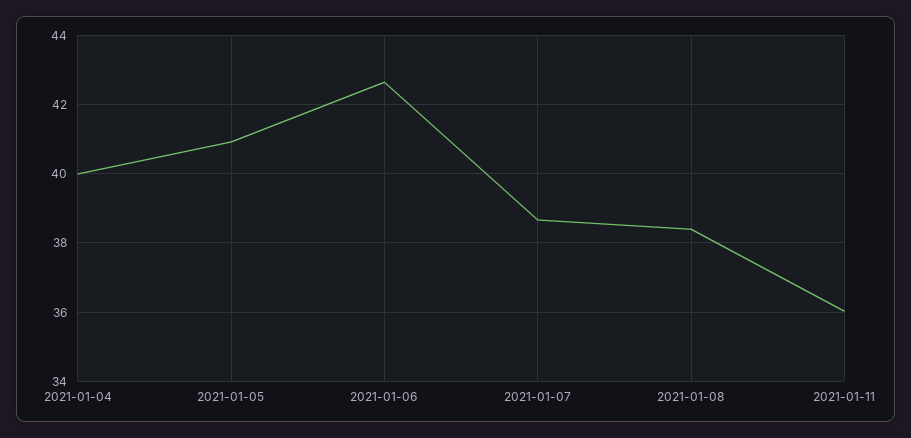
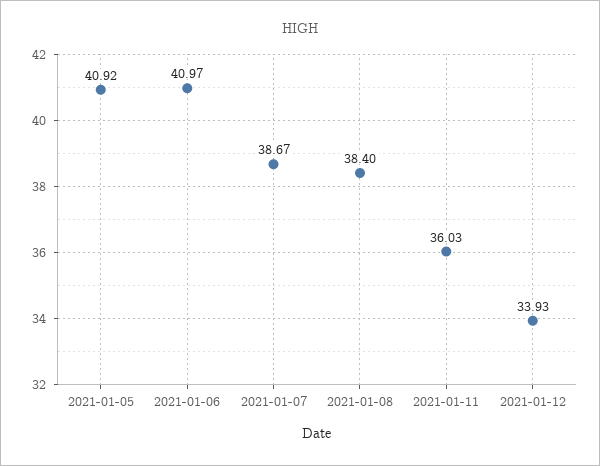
2021-01-04: 40 -> none
2021-01-06: 42.6 -> 40.97
2021-01-12: none -> 33.93

